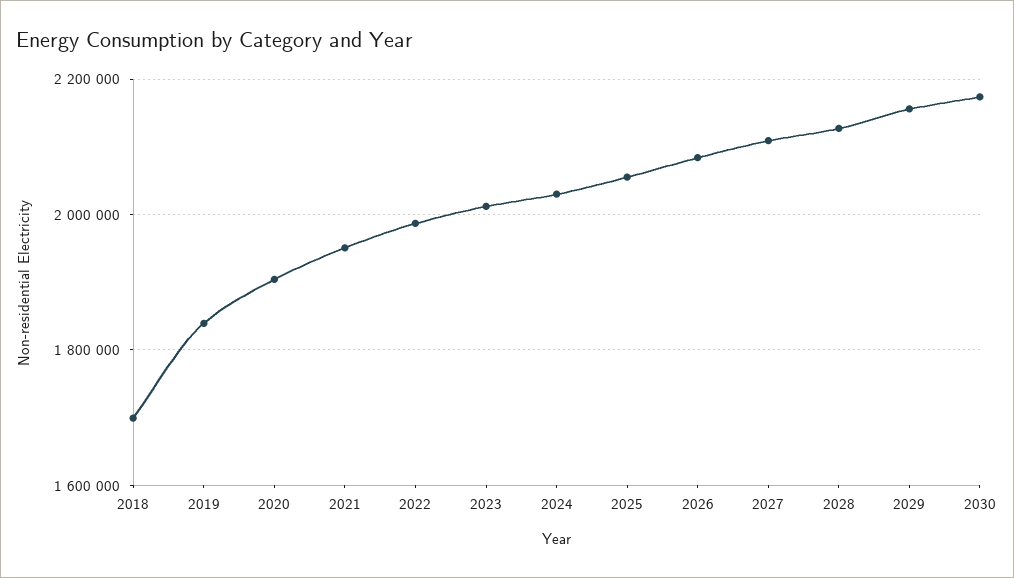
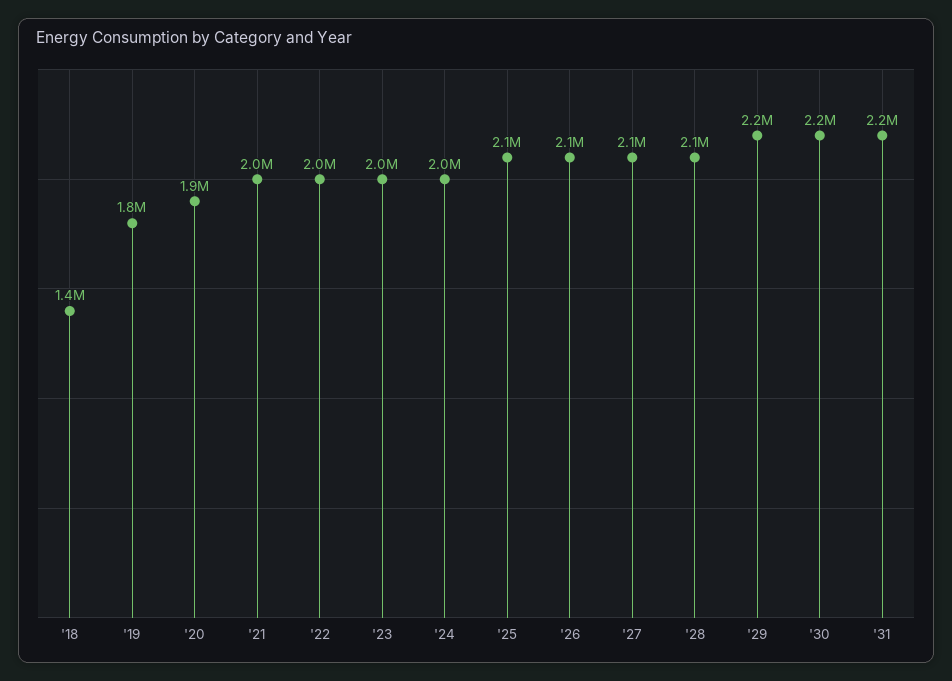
2018: 1700000 -> 1400000
'31: none -> 2200000

